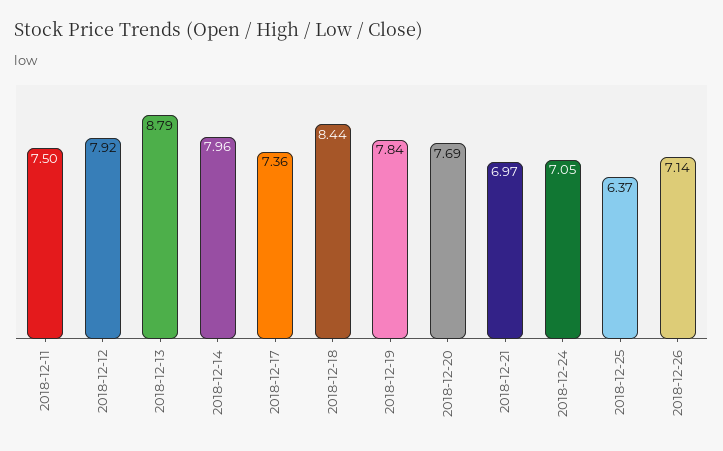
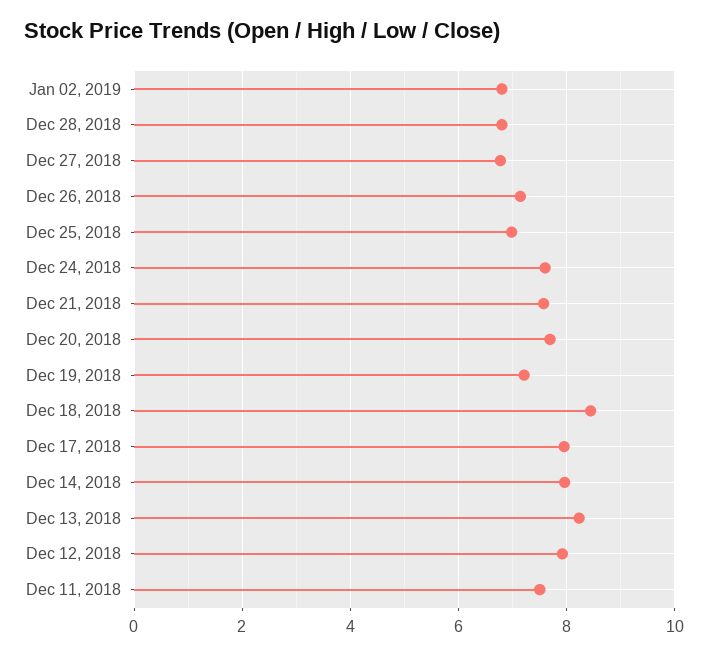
2018-12-13: 8.79 -> 8.2
2018-12-17: 7.36 -> 8
2018-12-19: 7.84 -> 7.2
2018-12-21: 6.97 -> 7.6
2018-12-24: 7.05 -> 7.6
2018-12-25: 6.37 -> 7
Jan 02, 2019: none -> 6.8
Dec 28, 2018: none -> 6.8
Dec 27, 2018: none -> 6.8

